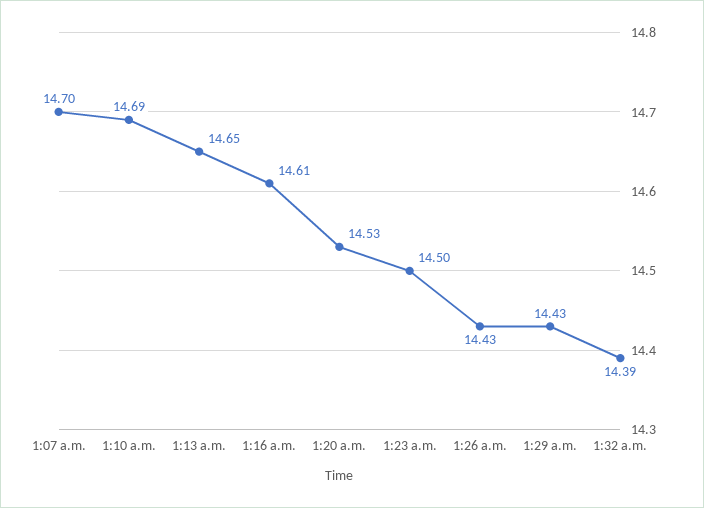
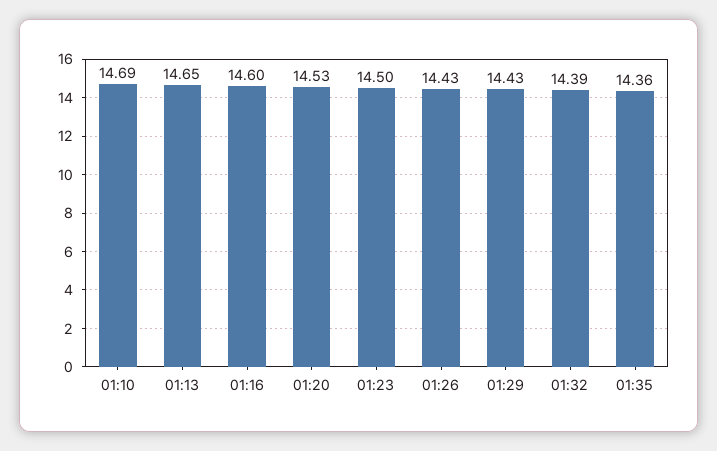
1:07 a.m.: 14.7 -> none
1:16 a.m.: 14.61 -> 14.6
01:35: none -> 14.36

